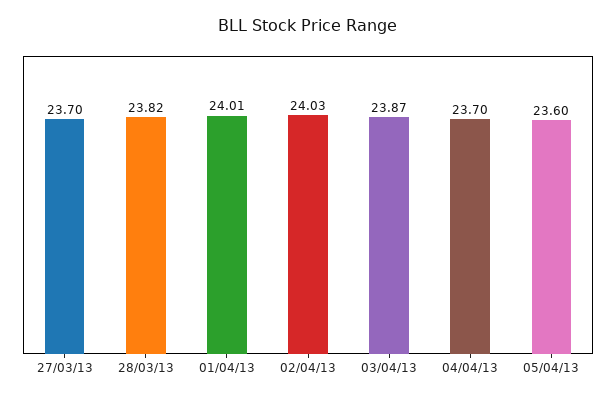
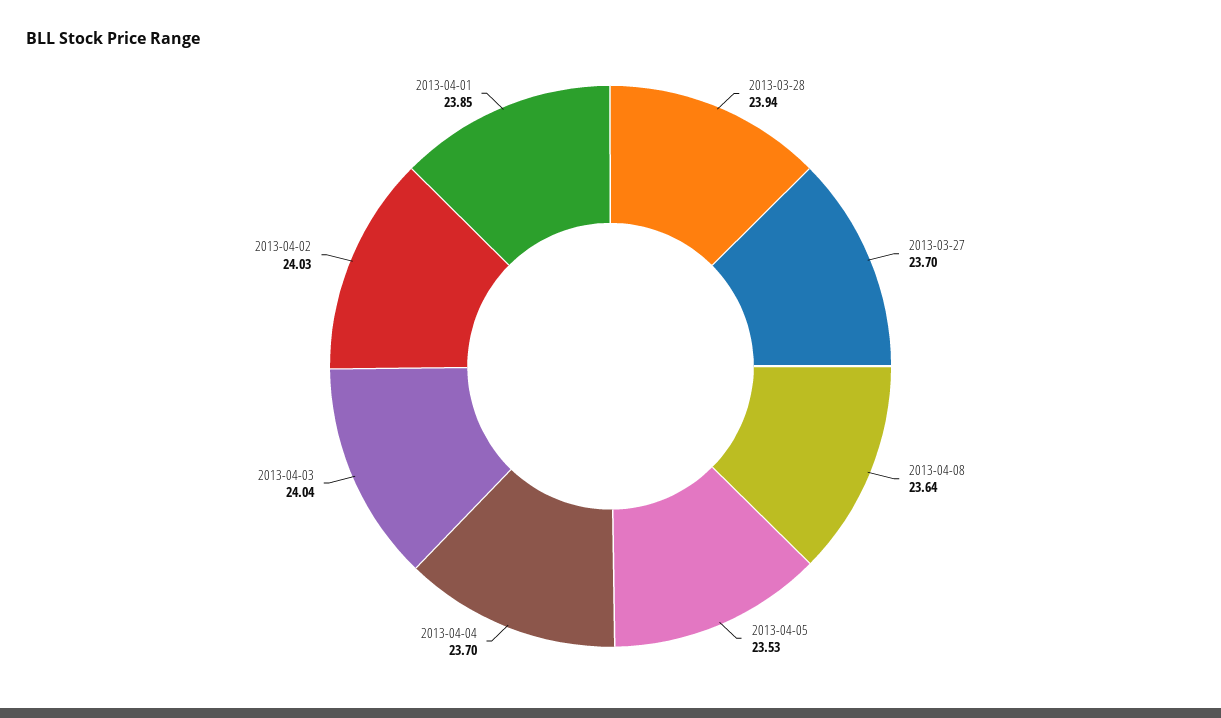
28/03/13: 23.82 -> 23.94
01/04/13: 24.01 -> 23.85
03/04/13: 23.87 -> 24.04
05/04/13: 23.6 -> 23.53
2013-04-08: none -> 23.64

